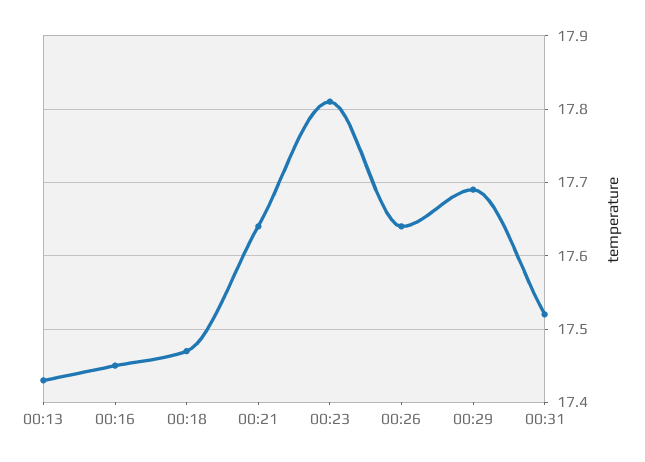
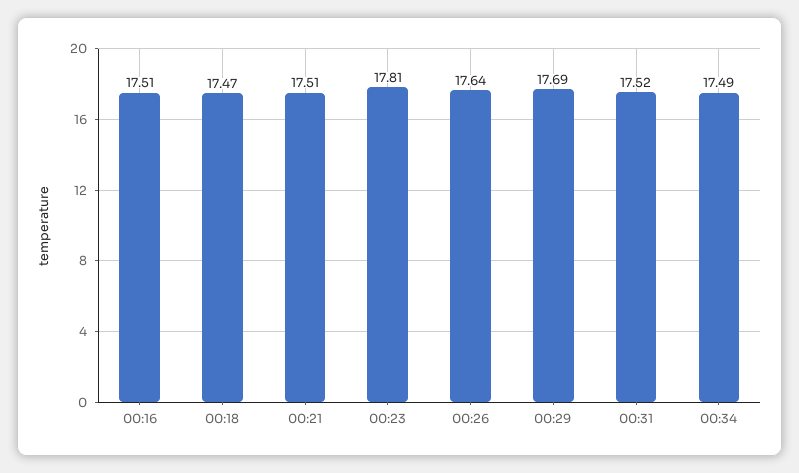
00:13: 17.43 -> none
00:16: 17.45 -> 17.51
00:21: 17.64 -> 17.51
00:34: none -> 17.49

